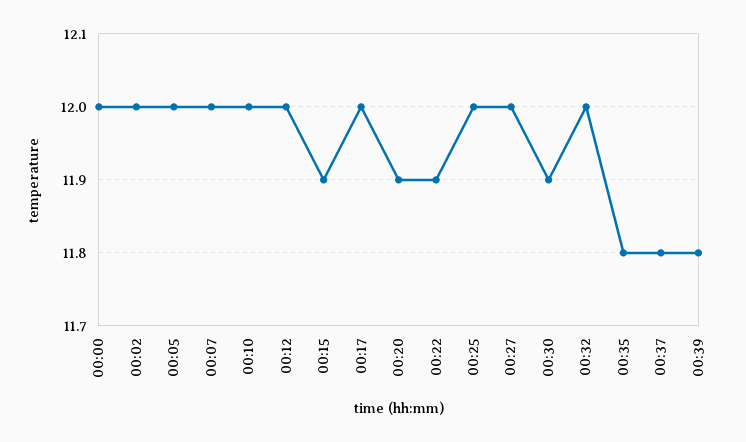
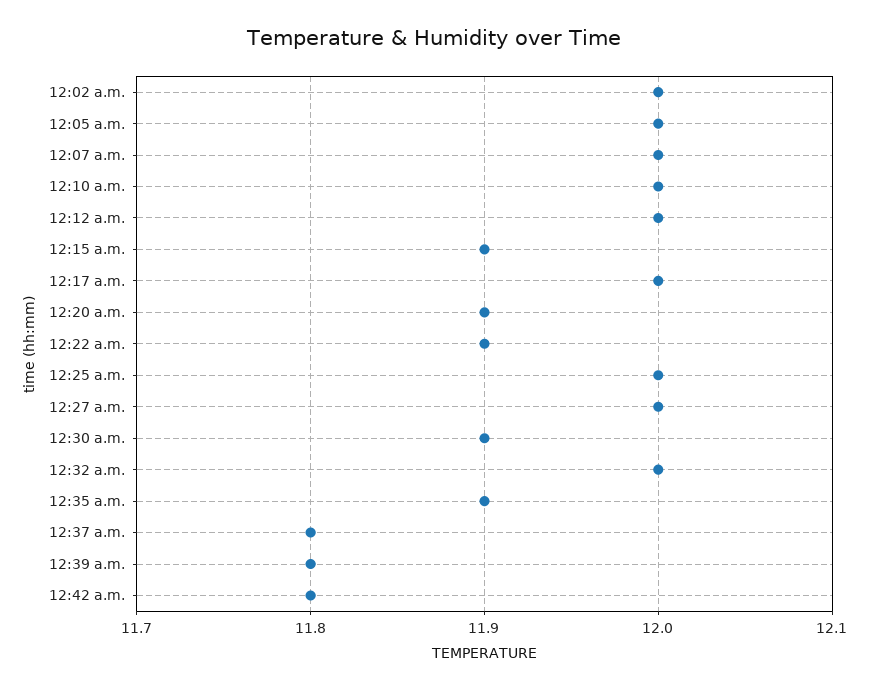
00:00: 12 -> none
00:35: 11.8 -> 11.9
12:42 a.m.: none -> 11.8

